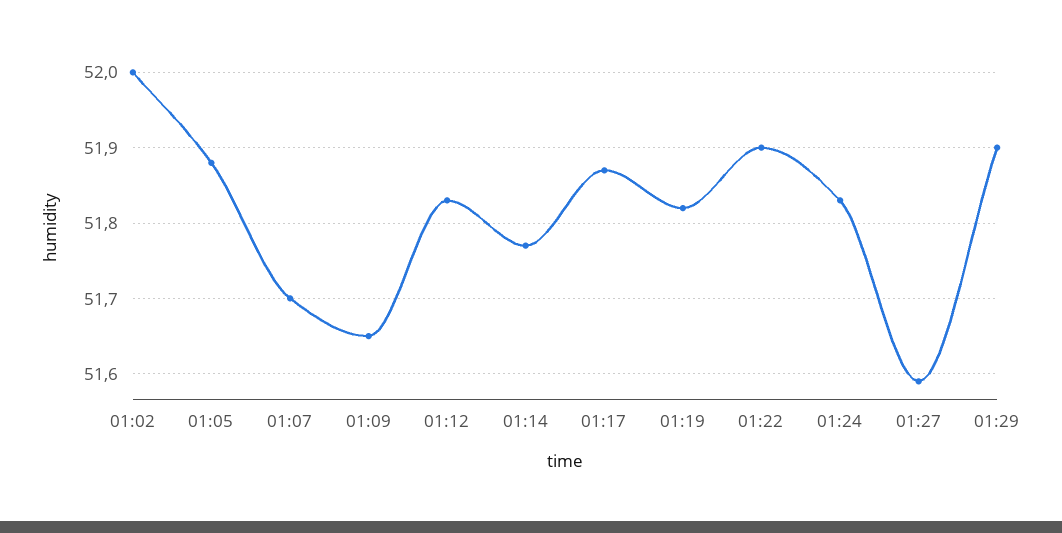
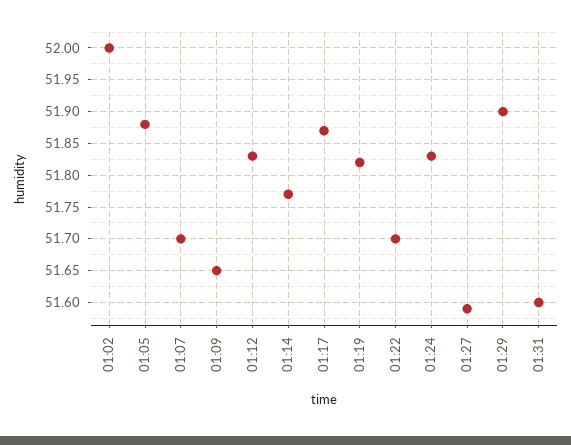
01:22: 51.9 -> 51.7
01:31: none -> 51.6

